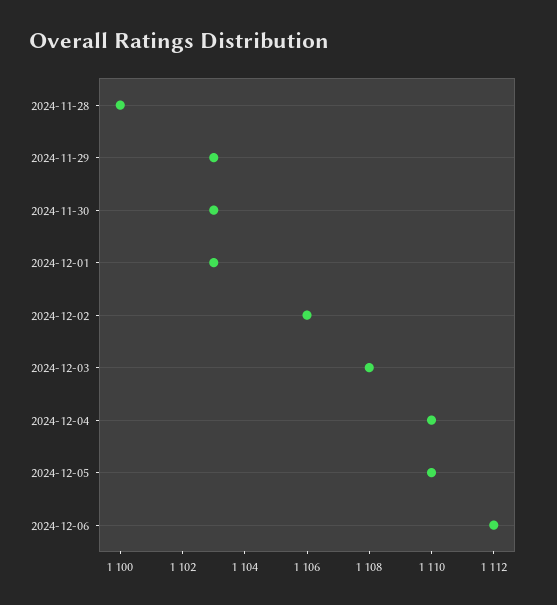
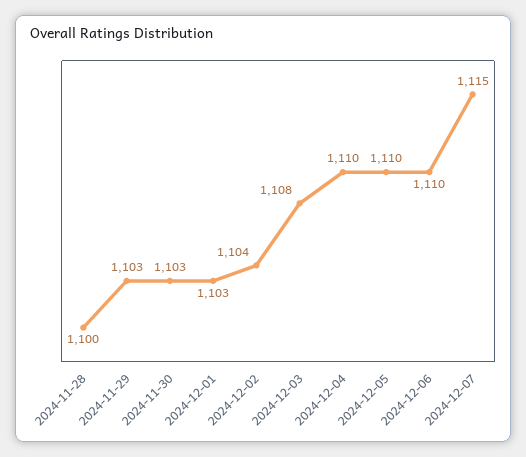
2024-12-02: 1106 -> 1104
2024-12-06: 1112 -> 1110
2024-12-07: none -> 1115

